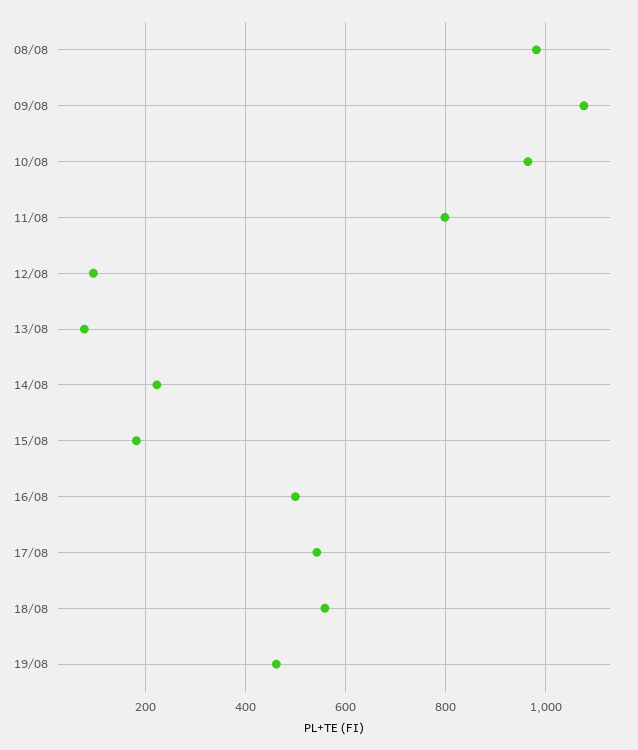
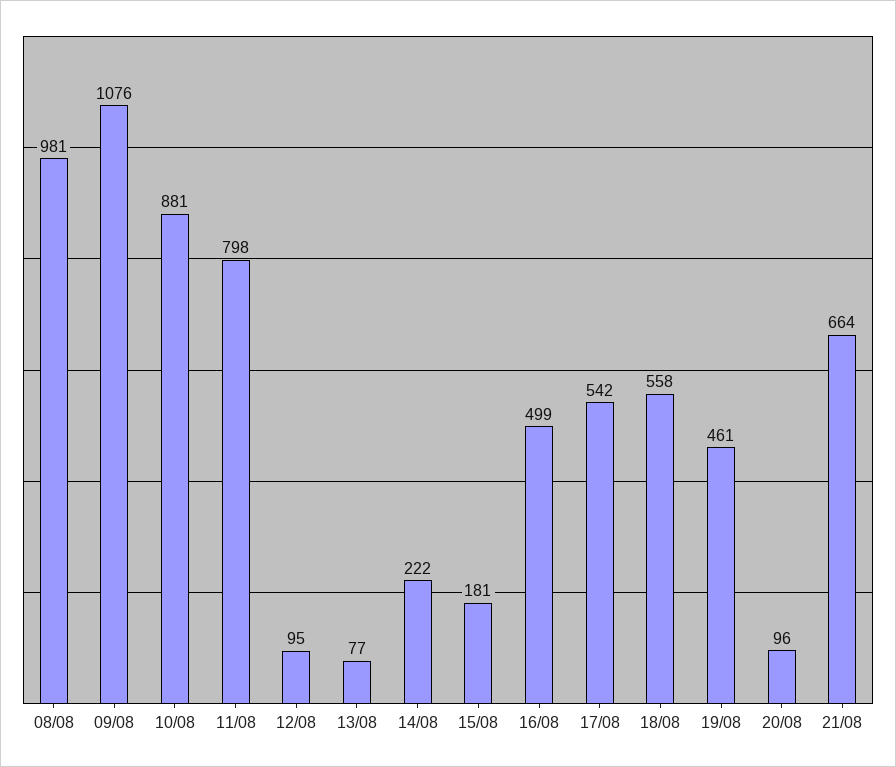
10/08: 960 -> 881
20/08: none -> 96
21/08: none -> 664

